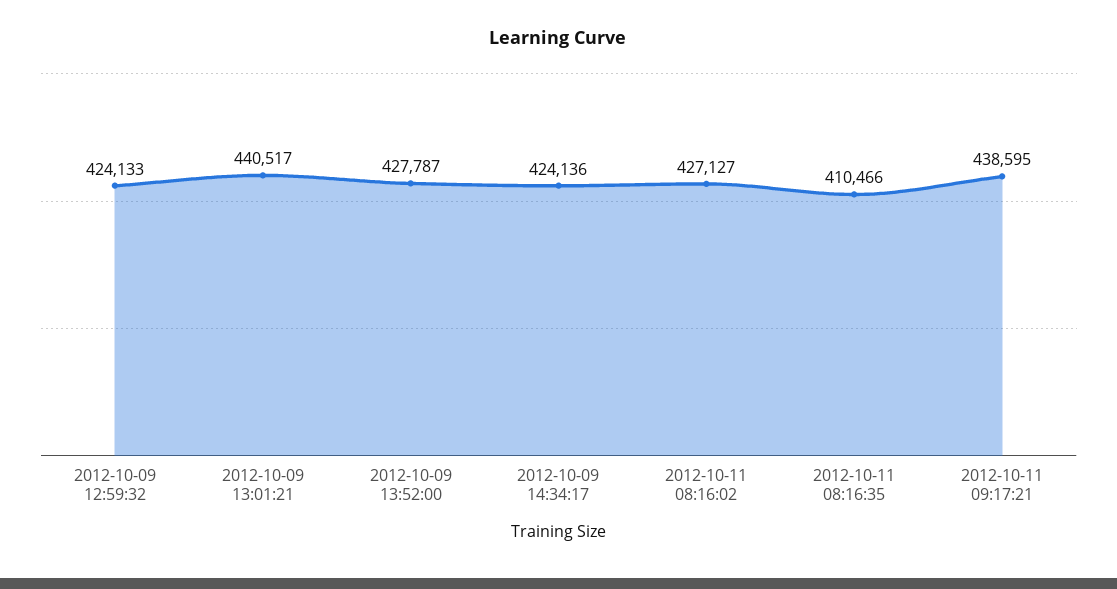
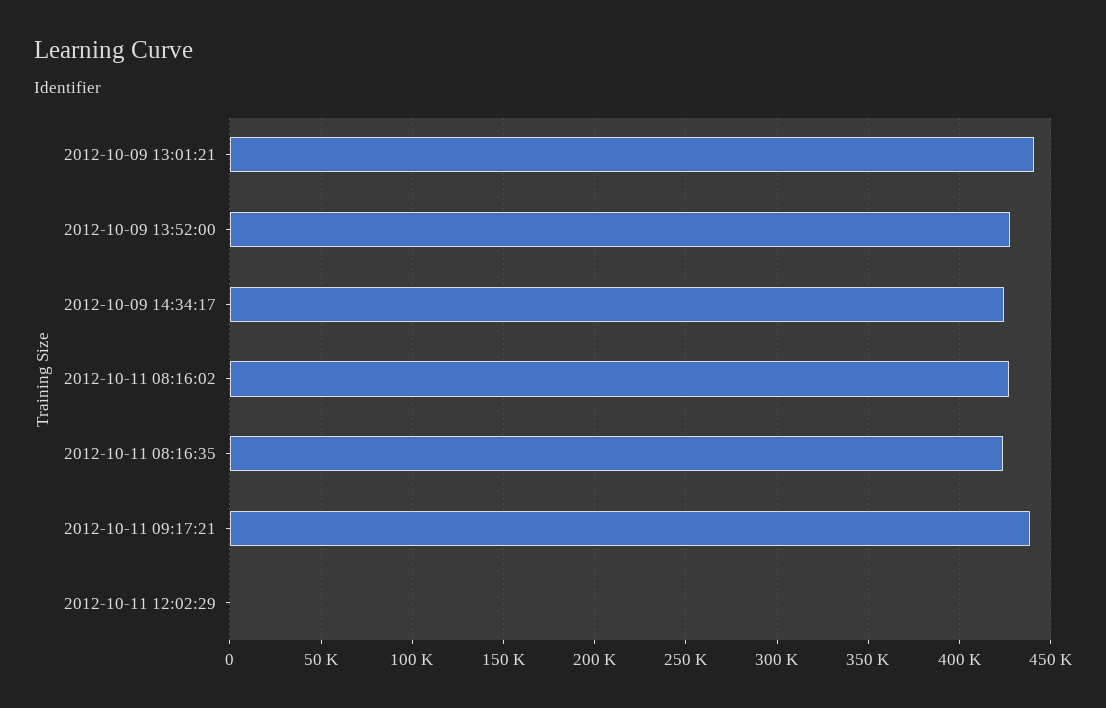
2012-10-09 12:59:32: 424133 -> none
2012-10-11 08:16:35: 410466 -> 425000
2012-10-11 12:02:29: none -> 0

